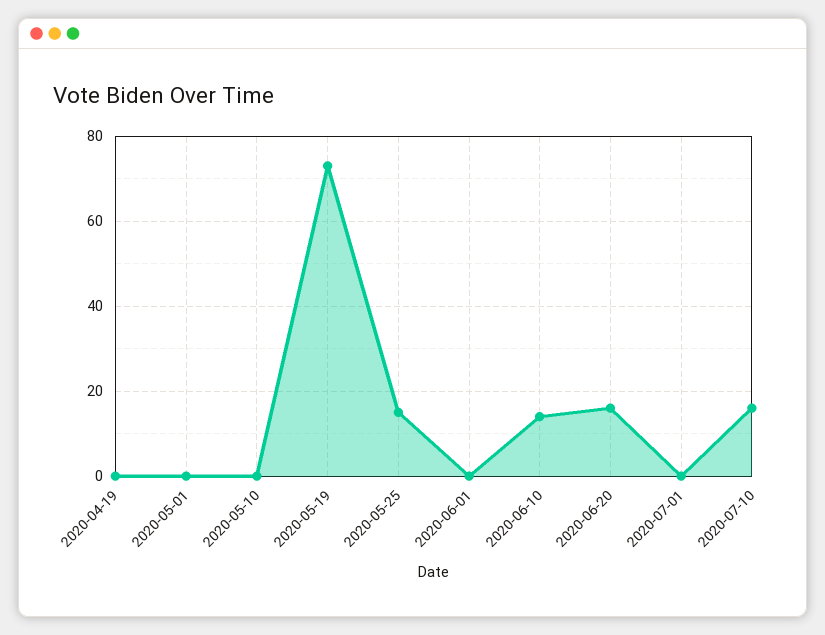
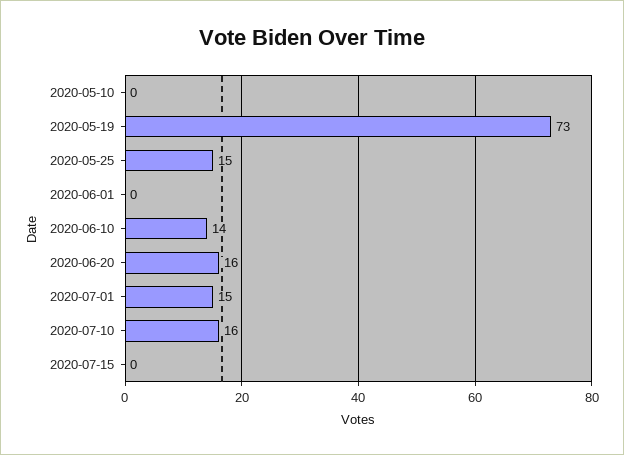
2020-04-19: 0 -> none
2020-05-01: 0 -> none
2020-07-01: 0 -> 15
2020-07-15: none -> 0

